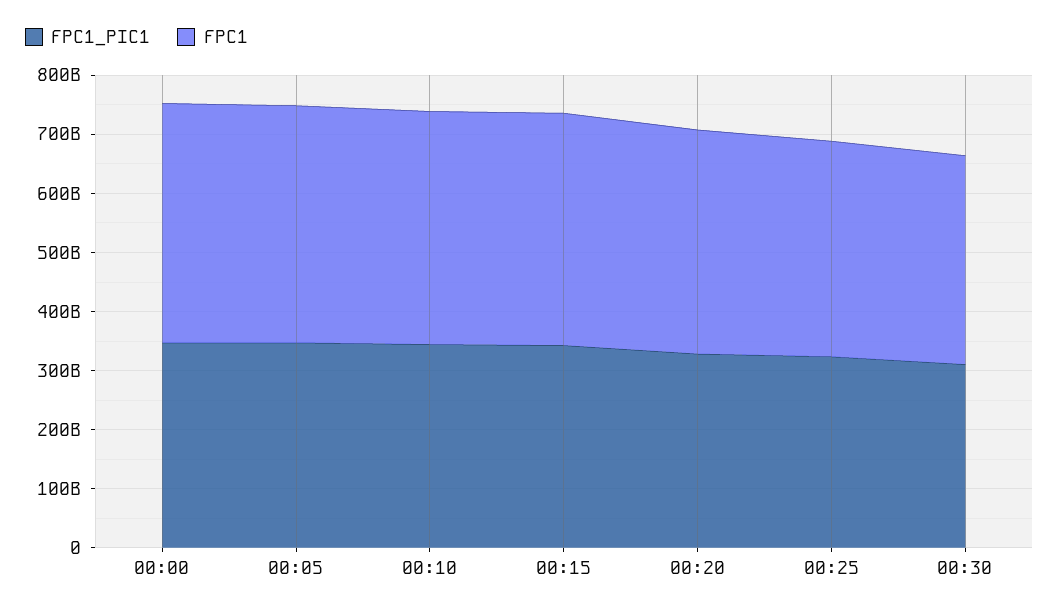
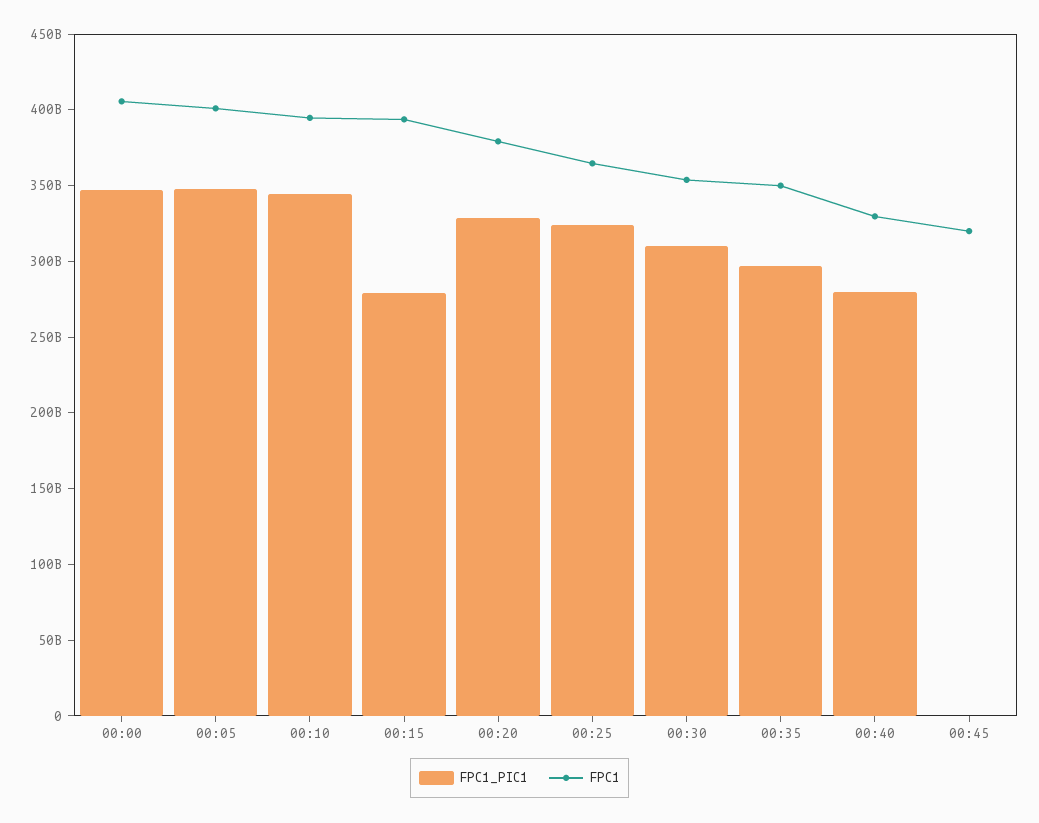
FPC1_PIC1, 00:15: 340000000000 -> 280000000000
FPC1_PIC1, 00:35: none -> 300000000000
FPC1, 00:35: none -> 350000000000
FPC1_PIC1, 00:40: none -> 280000000000
FPC1, 00:40: none -> 330000000000
FPC1_PIC1, 00:45: none -> 0
FPC1, 00:45: none -> 320000000000

